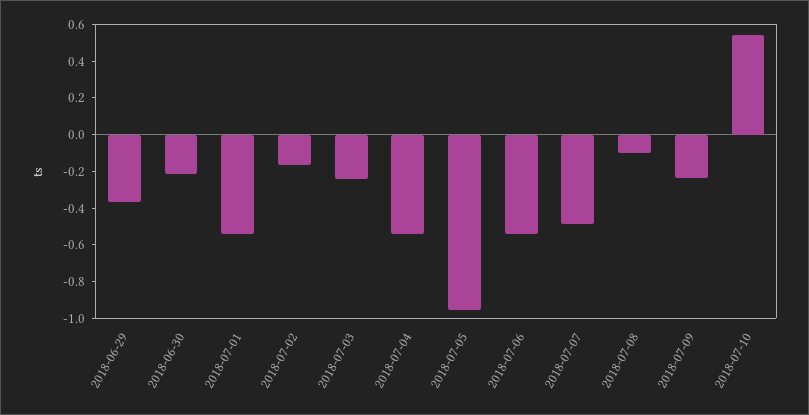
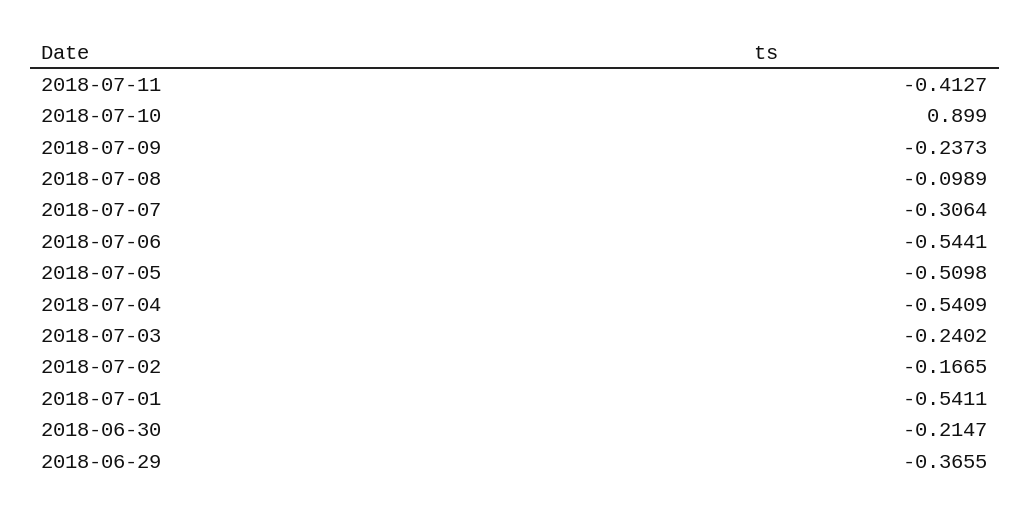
2018-07-05: -0.95 -> -0.5098
2018-07-07: -0.5 -> -0.3064
2018-07-10: 0.55 -> 0.899
2018-07-11: none -> -0.4127

